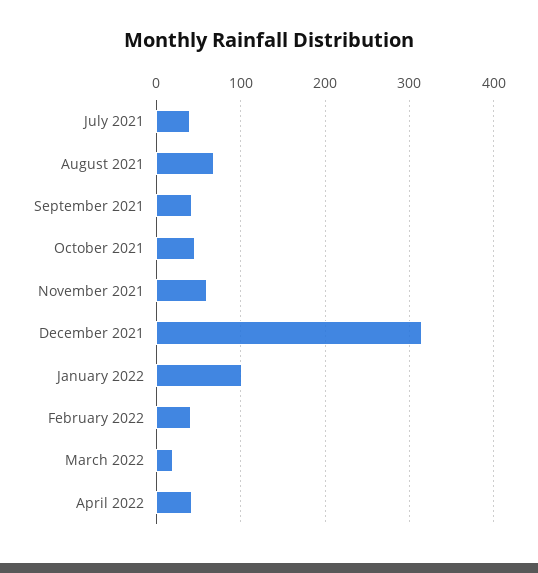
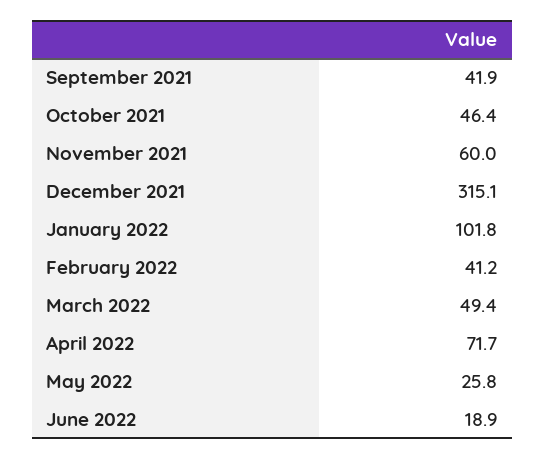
July 2021: 40 -> none
August 2021: 70 -> none
March 2022: 20 -> 49.4
April 2022: 40 -> 71.7
May 2022: none -> 25.8
June 2022: none -> 18.9

